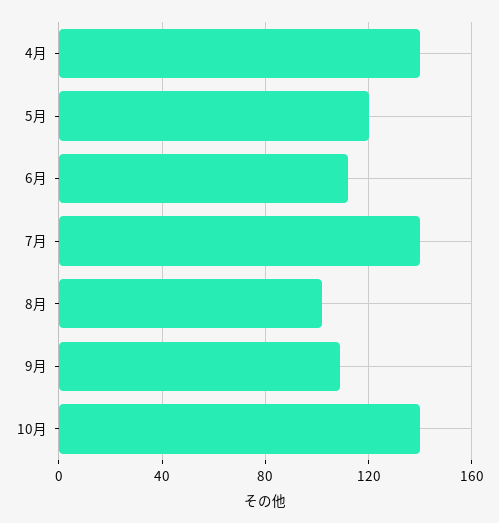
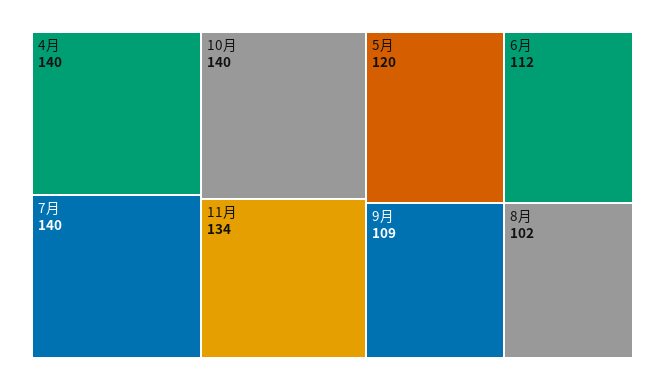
11月: none -> 134

